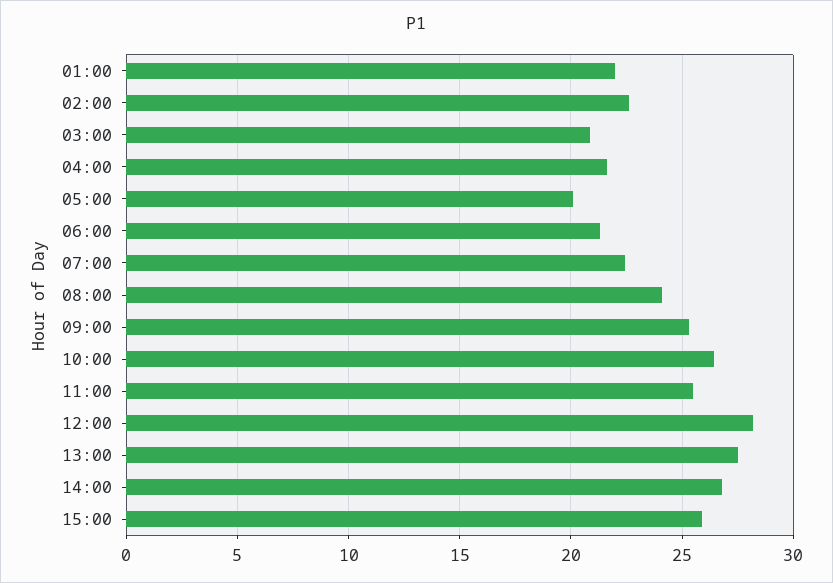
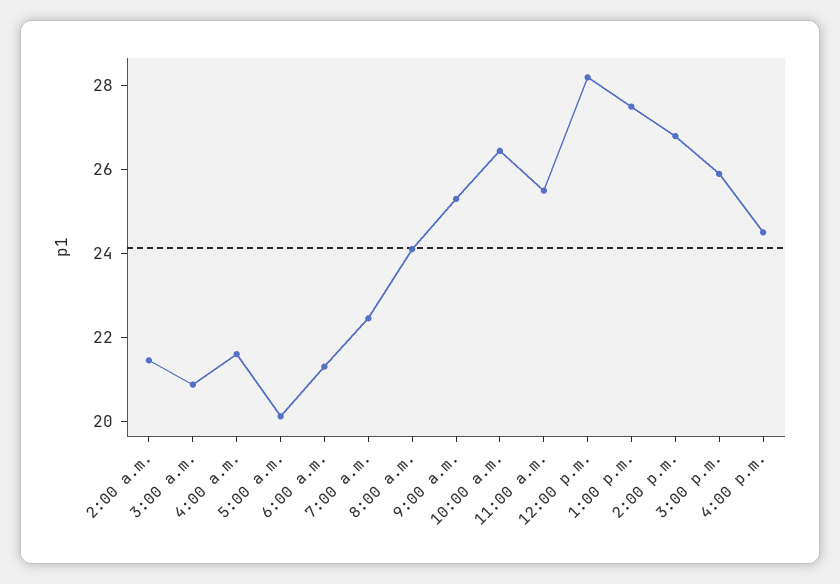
01:00: 22 -> none
02:00: 22.5 -> 21.5
4:00 p.m.: none -> 24.5

